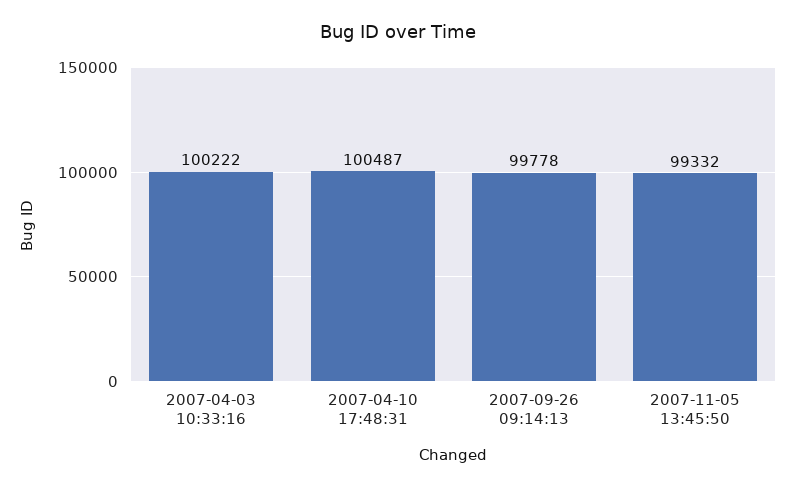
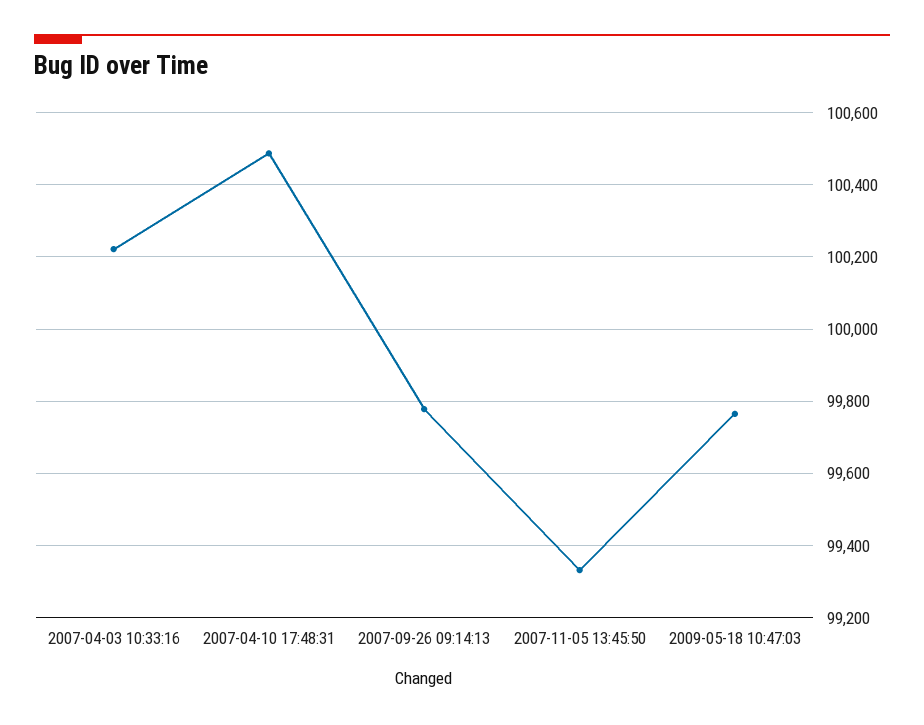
2009-05-18 10:47:03: none -> 99760

